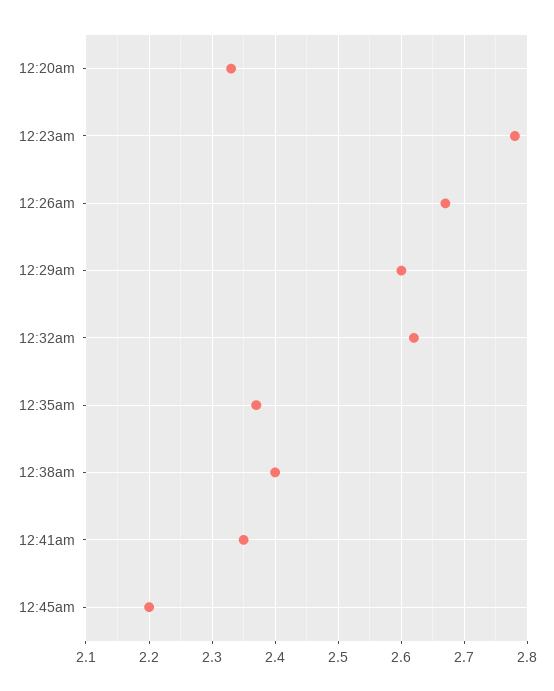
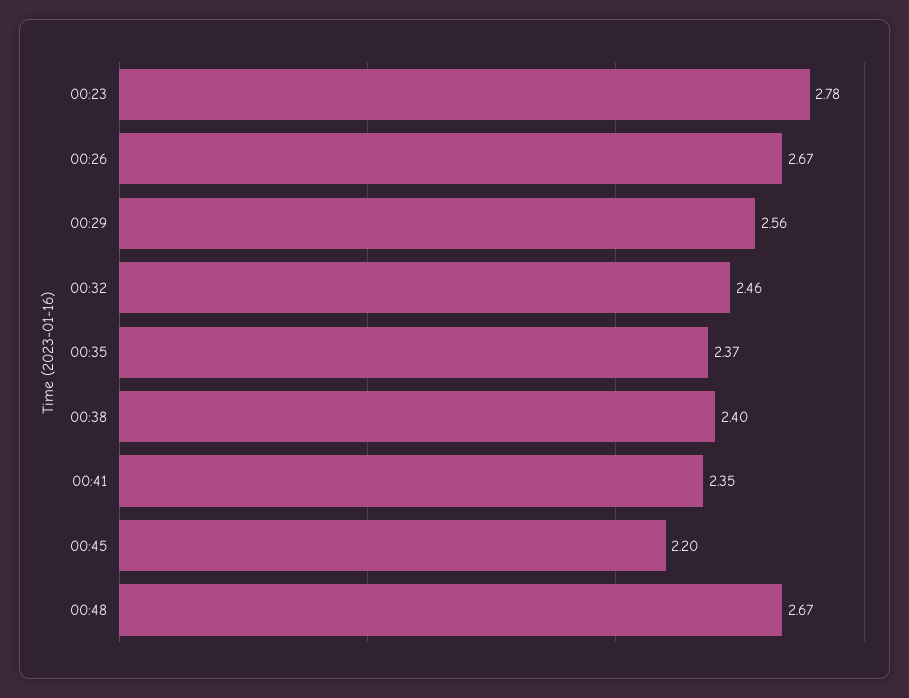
12:20am: 2.33 -> none
12:29am: 2.6 -> 2.56
12:32am: 2.62 -> 2.46
00:48: none -> 2.67

